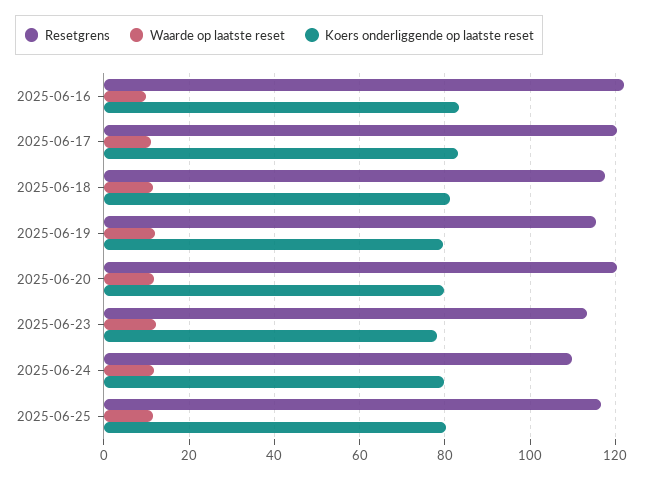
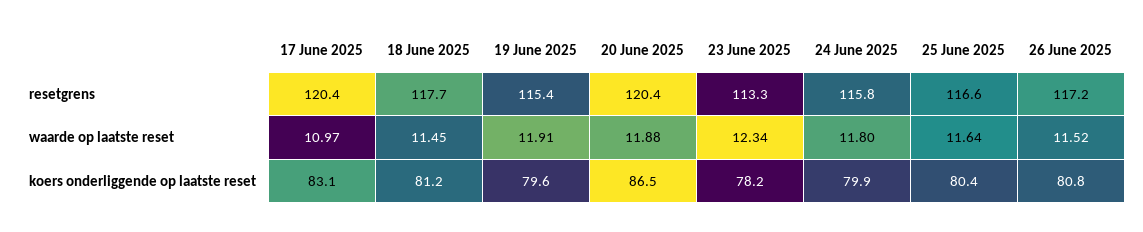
Resetgrens, 2025-06-16: 122 -> none
Waarde op laatste reset, 2025-06-16: 10 -> none
Koers onderliggende op laatste reset, 2025-06-16: 84 -> none
Koers onderliggende op laatste reset, 2025-06-20: 80 -> 86.5
Resetgrens, 2025-06-24: 110 -> 115.8
Resetgrens, 26 June 2025: none -> 117.2
Waarde op laatste reset, 26 June 2025: none -> 11.52
Koers onderliggende op laatste reset, 26 June 2025: none -> 80.8

